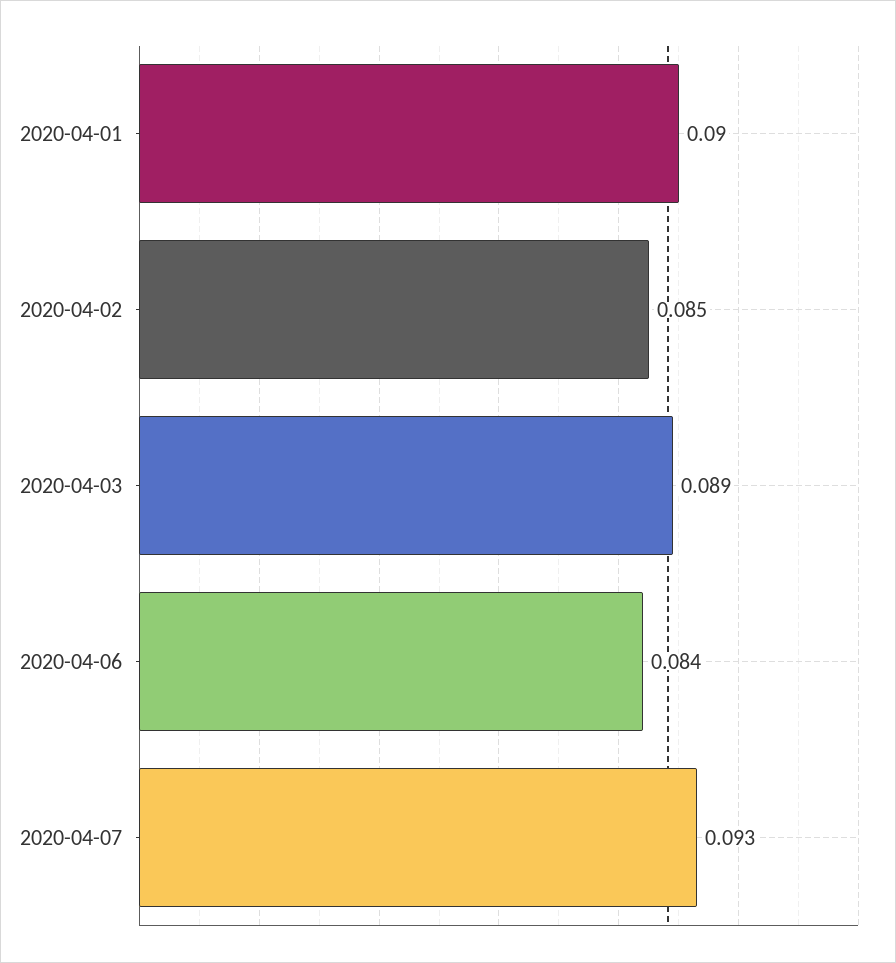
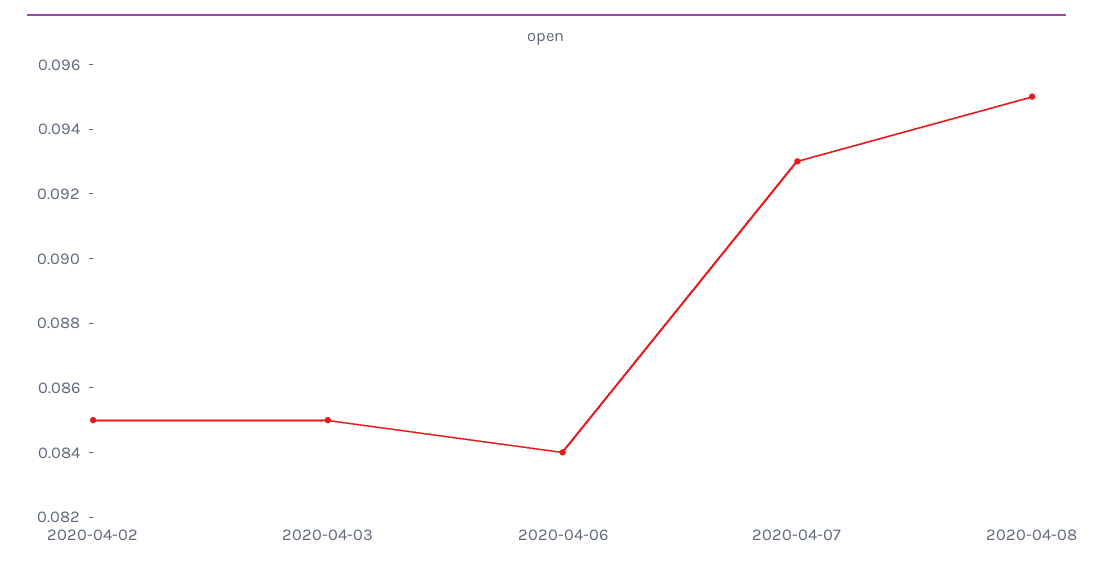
2020-04-01: 0.09 -> none
2020-04-03: 0.089 -> 0.085
2020-04-08: none -> 0.095

